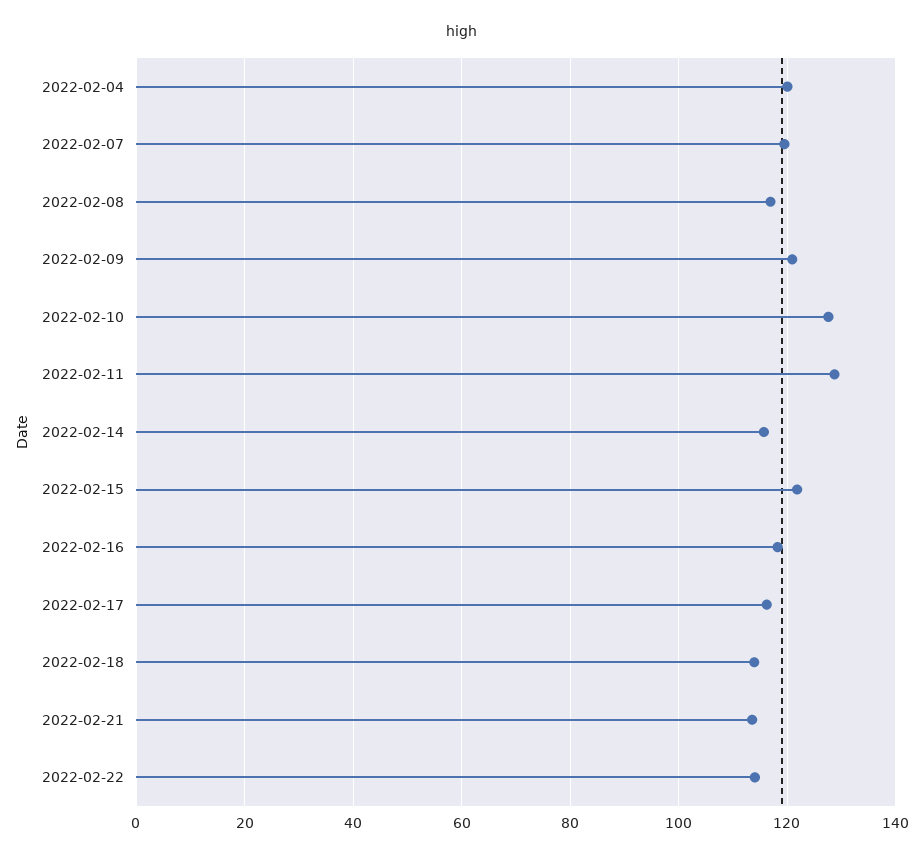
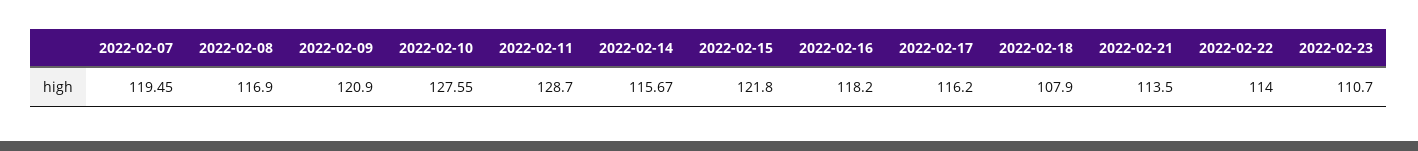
2022-02-04: 120 -> none
2022-02-18: 114 -> 107.9
2022-02-23: none -> 110.7

